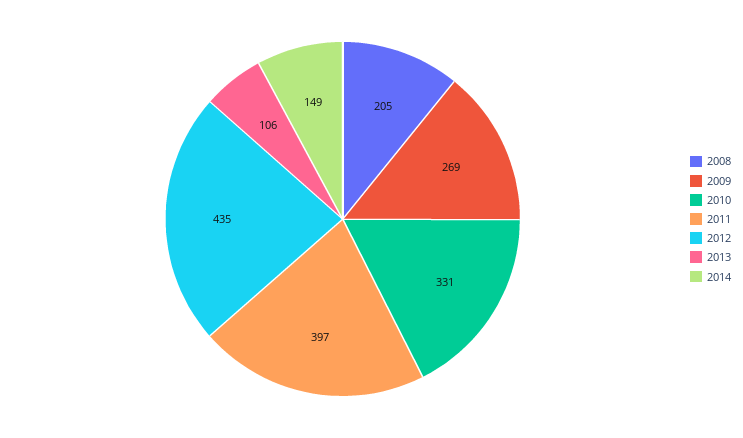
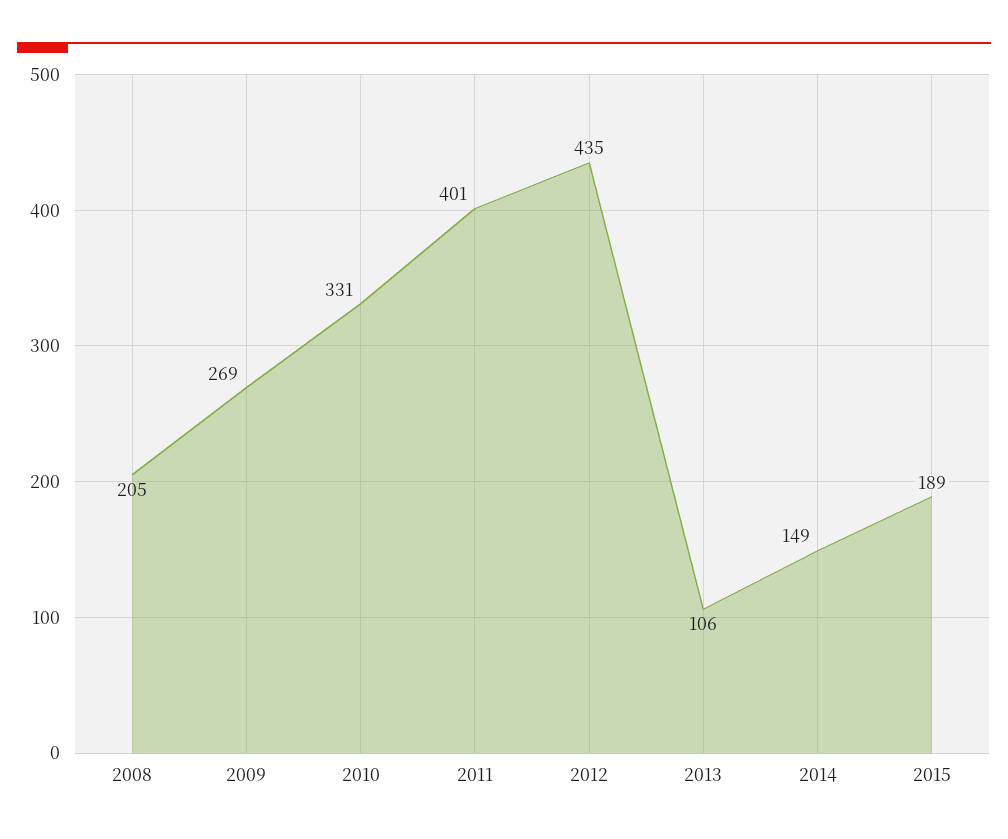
2011: 397 -> 401
2015: none -> 189

